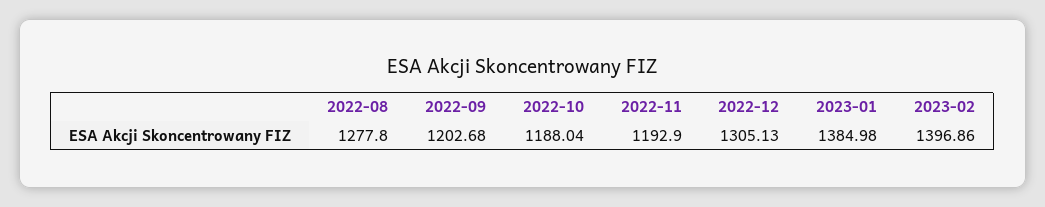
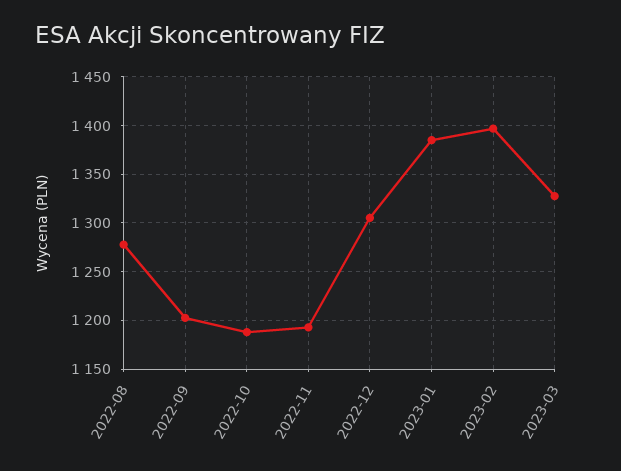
2023-03: none -> 1330

